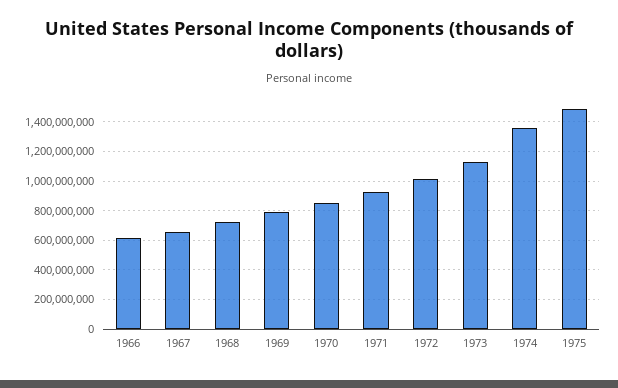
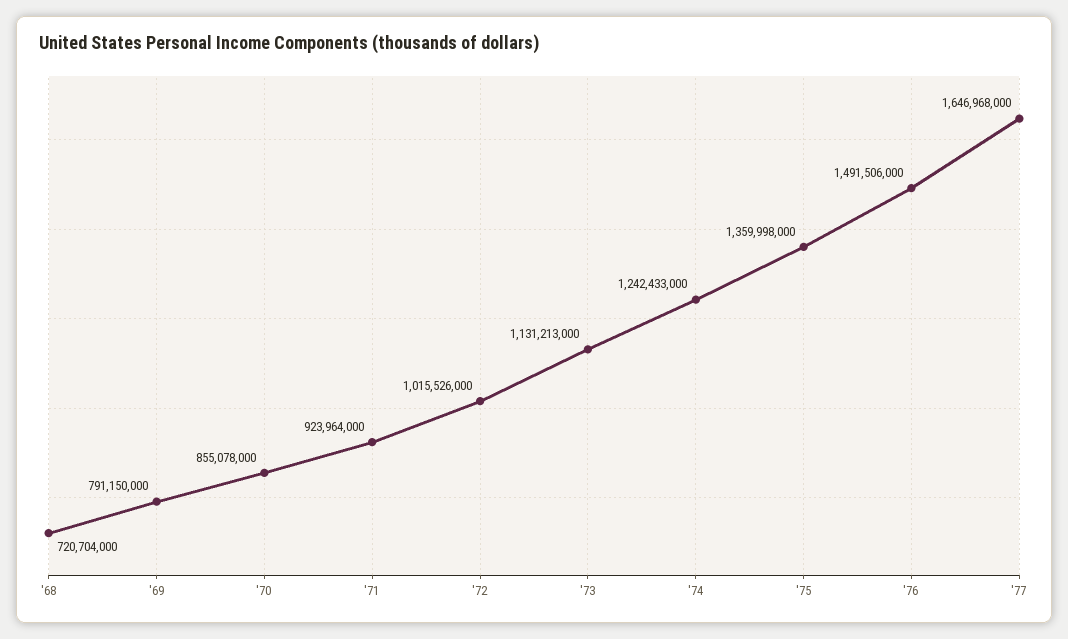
1966: 600000000 -> none
1967: 650000000 -> none
1974: 1350000000 -> 1242433000
1975: 1500000000 -> 1359998000
'76: none -> 1491506000
'77: none -> 1646968000

